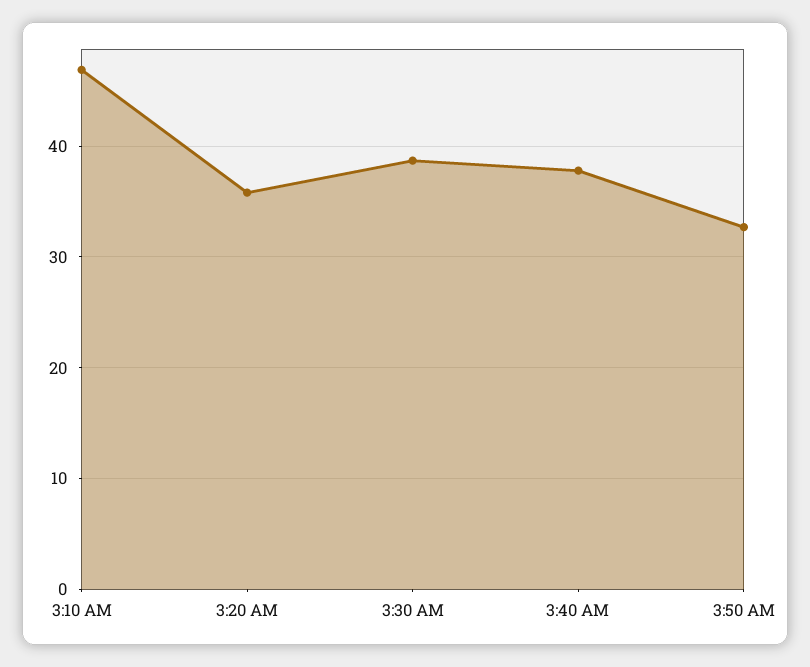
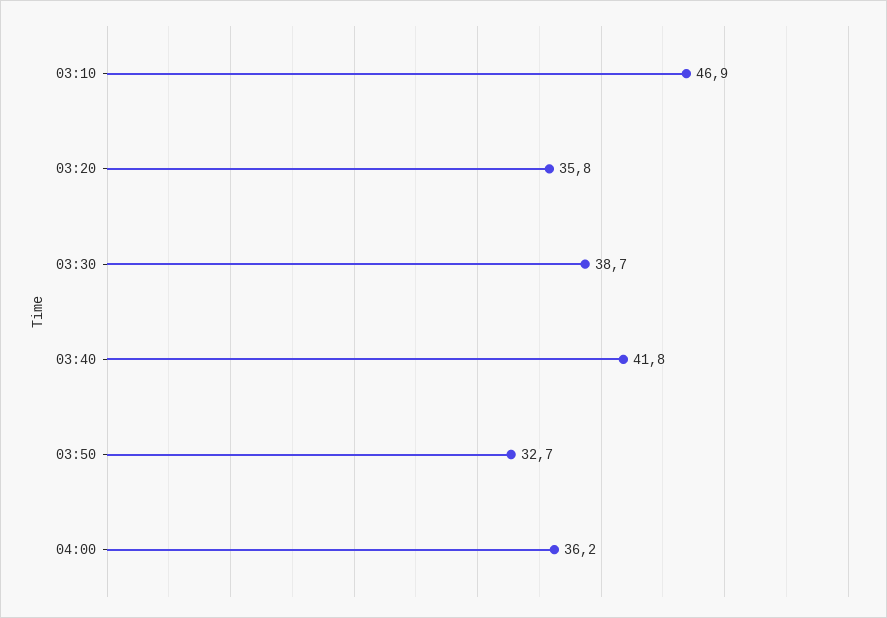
3:40 AM: 38 -> 41.8
04:00: none -> 36.2

